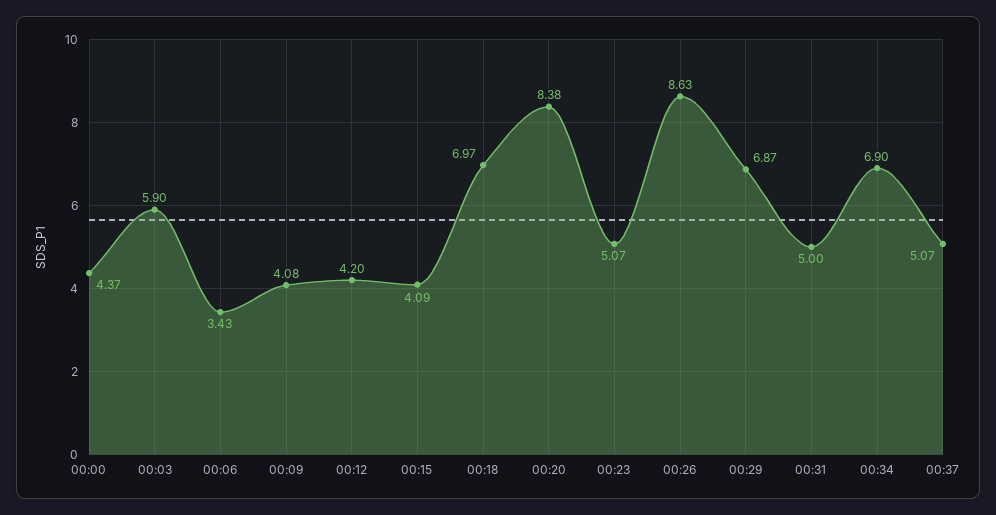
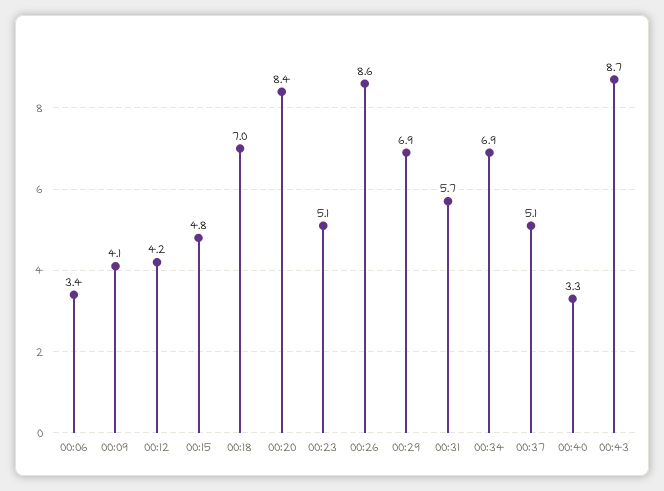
00:00: 4.37 -> none
00:03: 5.9 -> none
00:15: 4.09 -> 4.8
00:31: 5 -> 5.7
00:40: none -> 3.3
00:43: none -> 8.7

